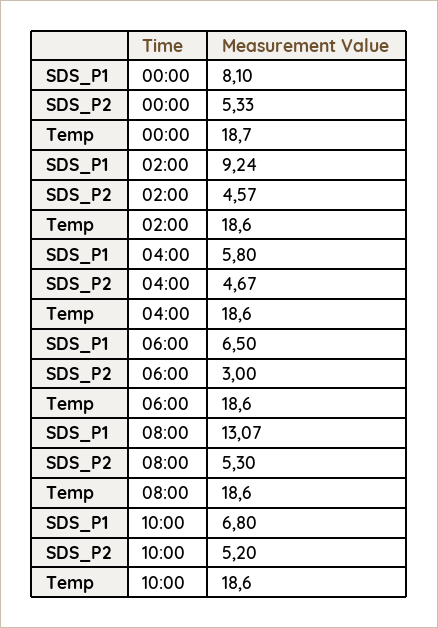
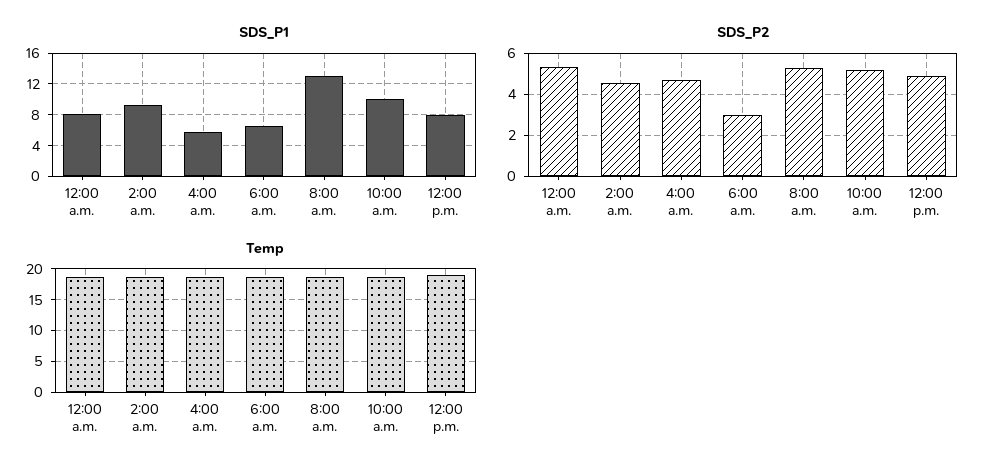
SDS_P1, 10:00: 6.8 -> 10
SDS_P1, 12:00 p.m.: none -> 8
SDS_P2, 12:00 p.m.: none -> 5
Temp, 12:00 p.m.: none -> 19

